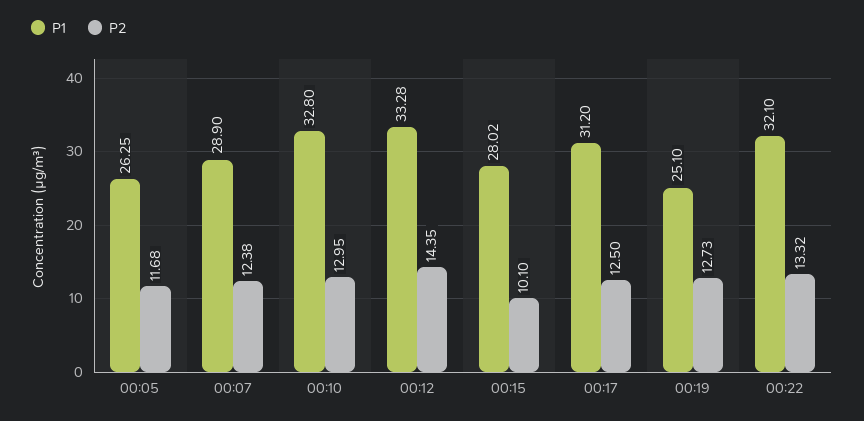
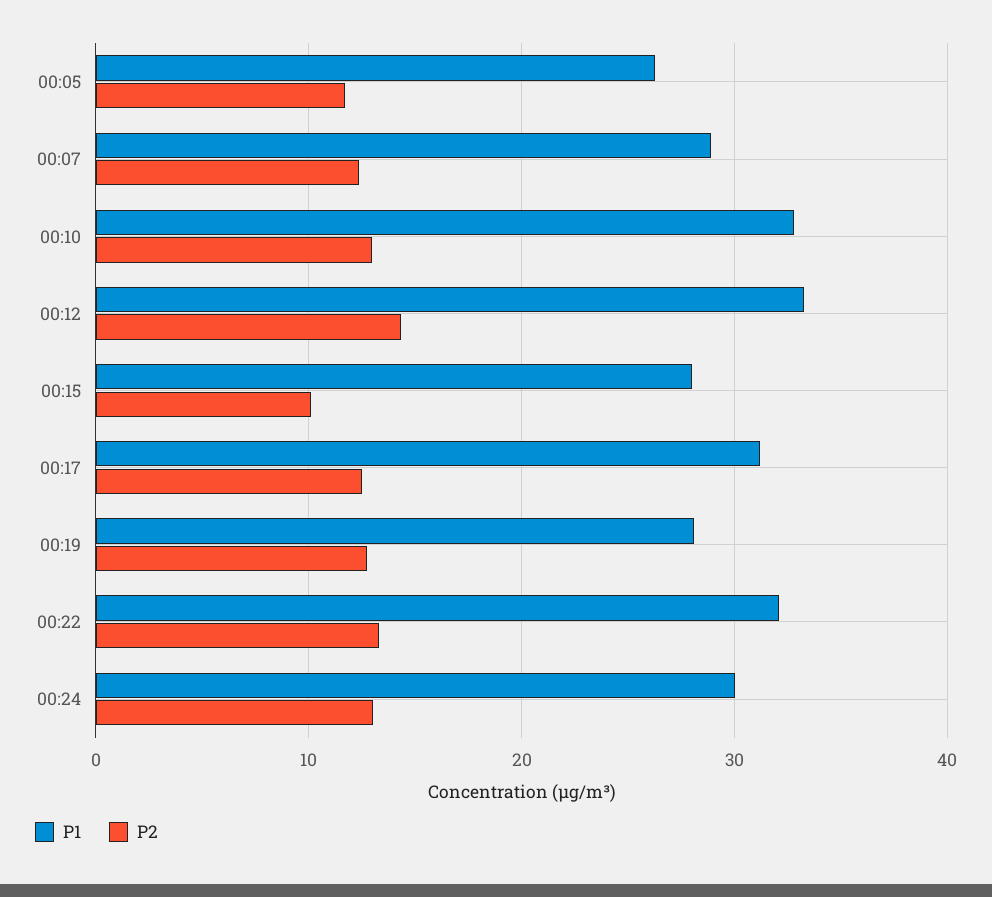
P1, 00:19: 25.1 -> 28
P1, 00:24: none -> 30
P2, 00:24: none -> 13

